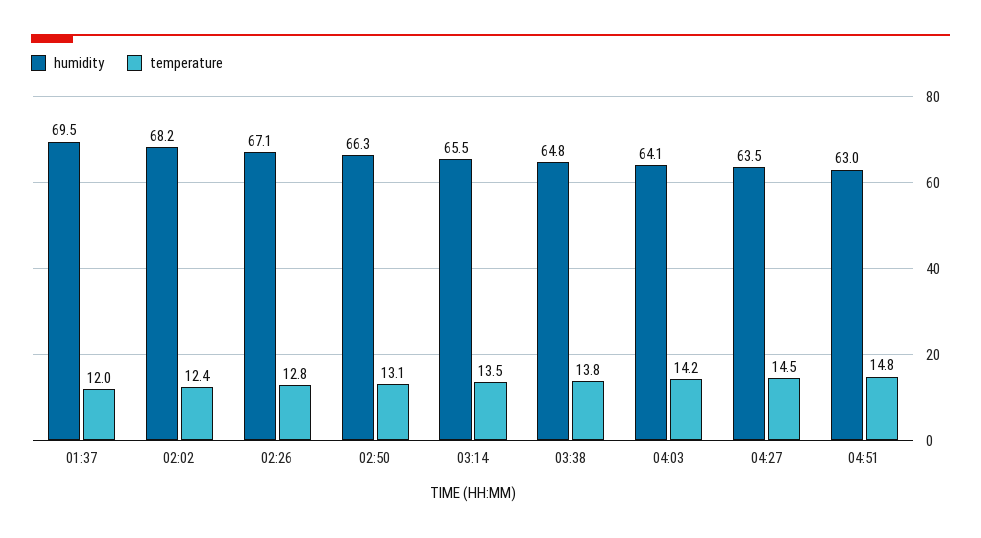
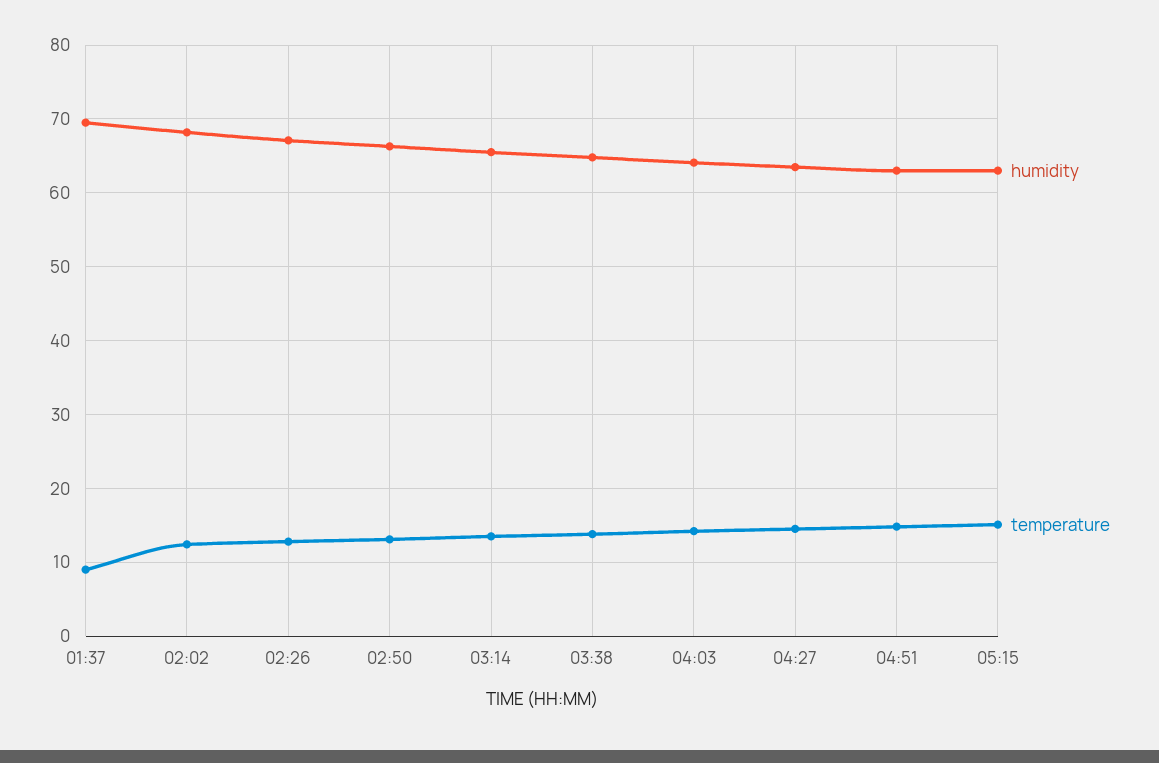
temperature, 01:37: 12 -> 9
humidity, 05:15: none -> 63
temperature, 05:15: none -> 15

